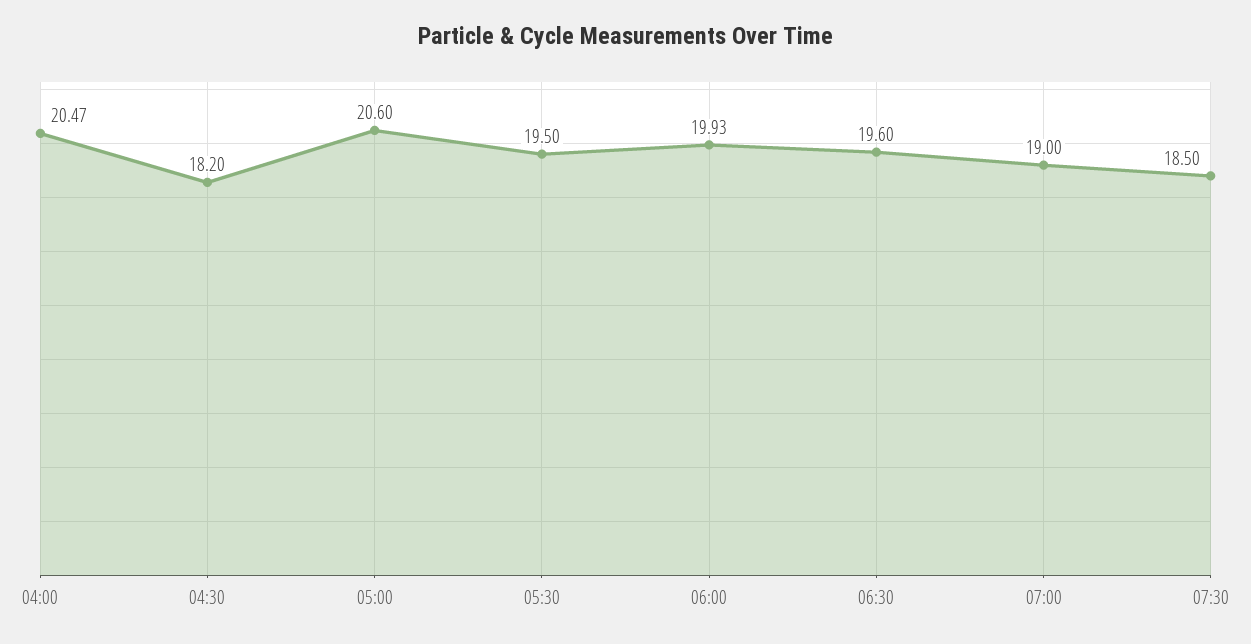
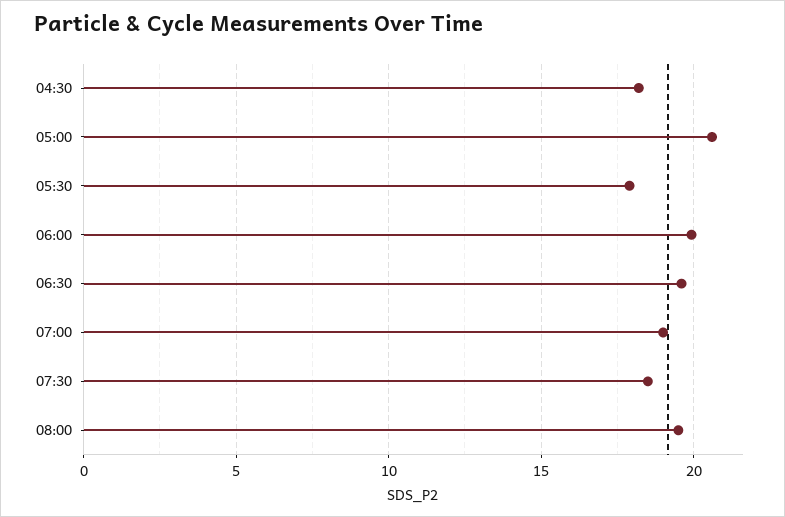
04:00: 20.47 -> none
05:30: 19.5 -> 18
08:00: none -> 19.5

